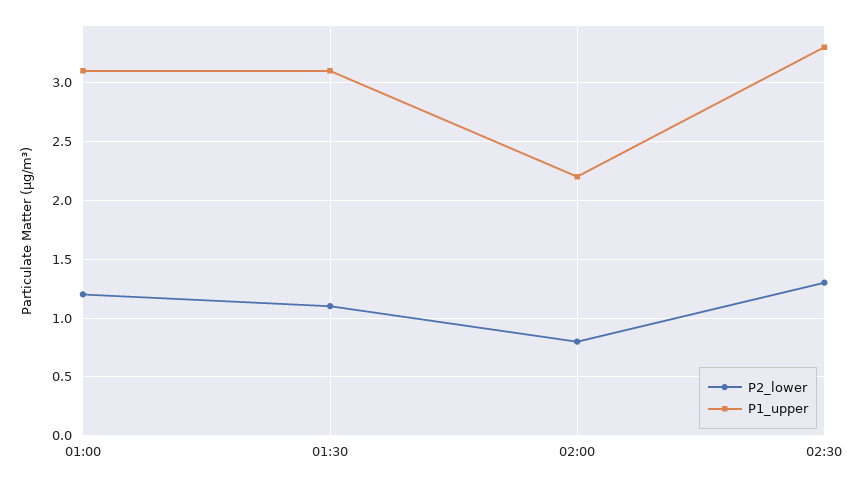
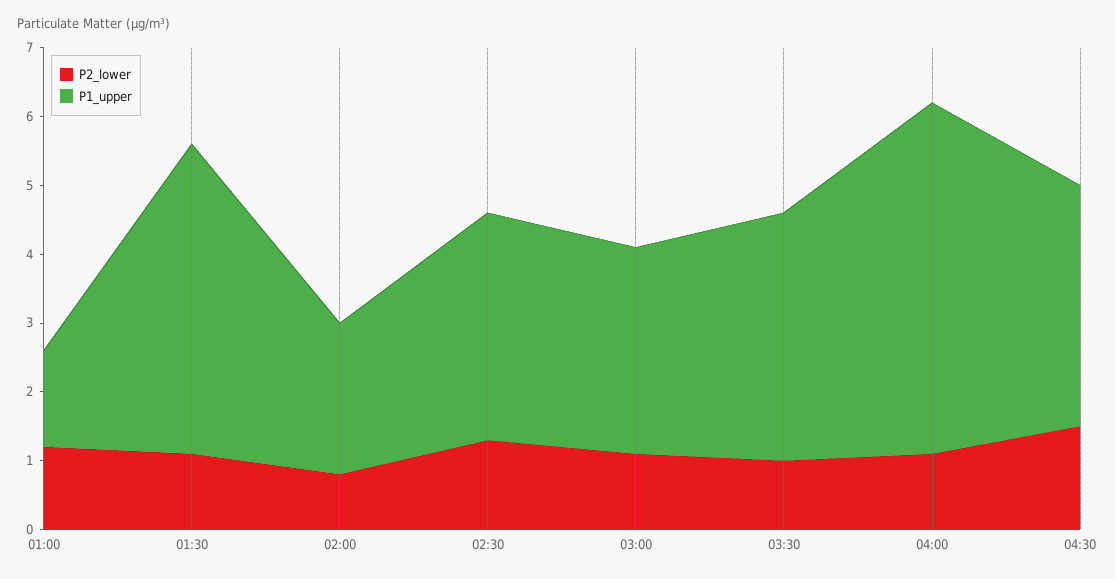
P1_upper, 01:00: 3.1 -> 1.5
P1_upper, 01:30: 3.1 -> 4.5
P2_lower, 03:00: none -> 1
P1_upper, 03:00: none -> 3
P2_lower, 03:30: none -> 1
P1_upper, 03:30: none -> 3.5
P2_lower, 04:00: none -> 1
P1_upper, 04:00: none -> 5
P2_lower, 04:30: none -> 1.5
P1_upper, 04:30: none -> 3.5

